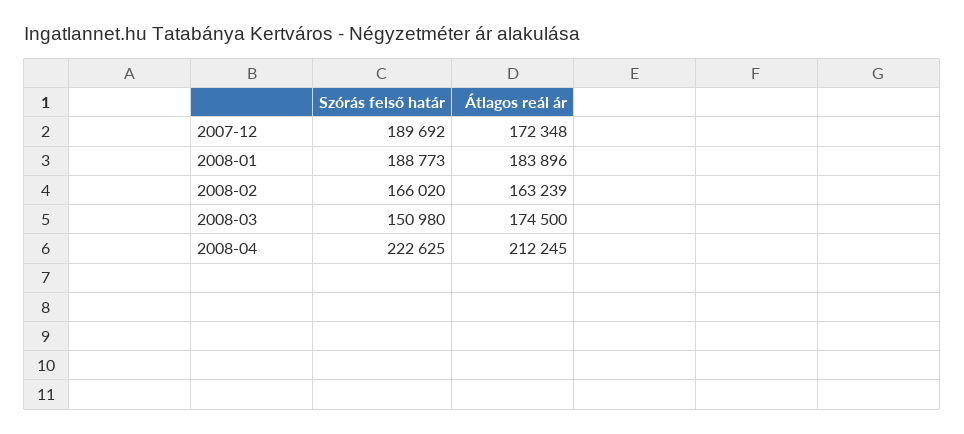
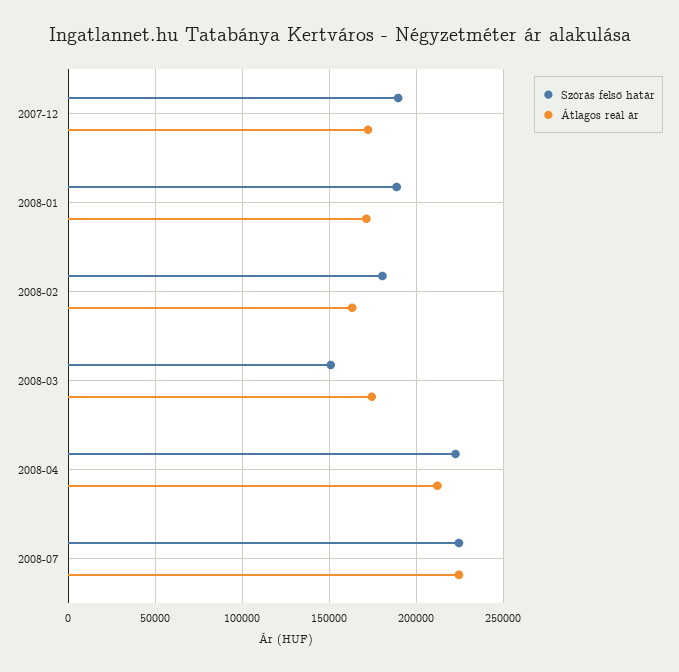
Átlagos reál ár, 2008-01: 183896 -> 170000
Szórás felső határ, 2008-02: 166020 -> 180000
Szórás felső határ, 2008-07: none -> 225000
Átlagos reál ár, 2008-07: none -> 225000

